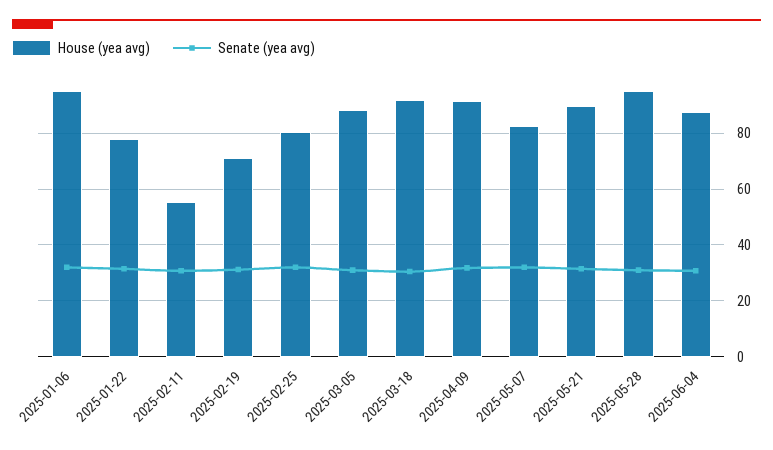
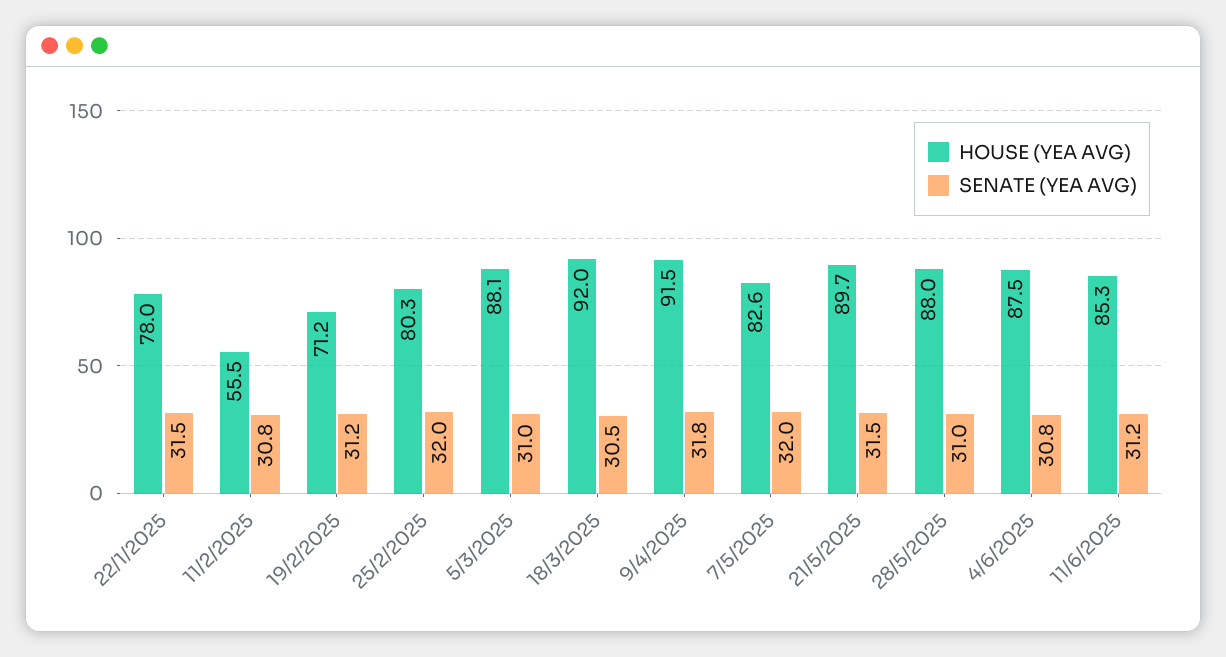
House (yea avg), 2025-01-06: 95 -> none
Senate (yea avg), 2025-01-06: 32.5 -> none
House (yea avg), 2025-05-28: 95 -> 88
House (yea avg), 11/6/2025: none -> 85.3
Senate (yea avg), 11/6/2025: none -> 31.2

